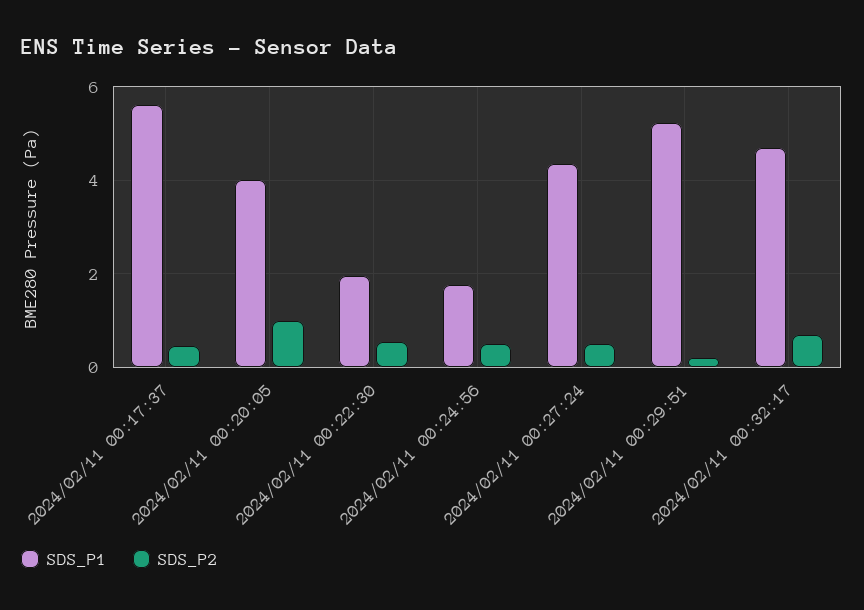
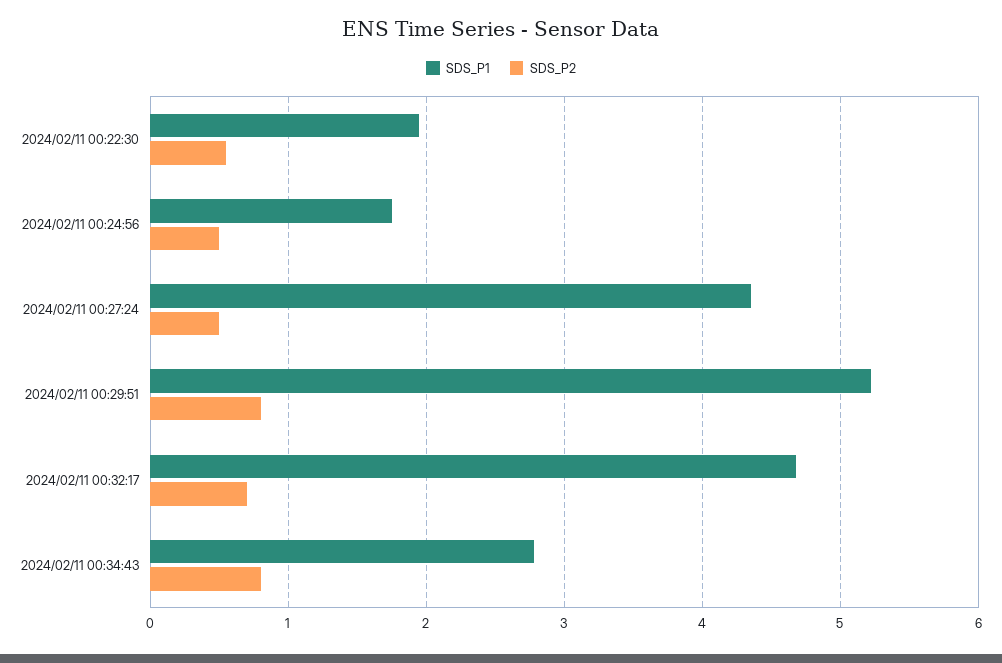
SDS_P1, 2024/02/11 00:17:37: 5.6 -> none
SDS_P2, 2024/02/11 00:17:37: 0.4 -> none
SDS_P1, 2024/02/11 00:20:05: 4 -> none
SDS_P2, 2024/02/11 00:20:05: 1 -> none
SDS_P2, 2024/02/11 00:29:51: 0.2 -> 0.8
SDS_P1, 2024/02/11 00:34:43: none -> 2.8
SDS_P2, 2024/02/11 00:34:43: none -> 0.8

